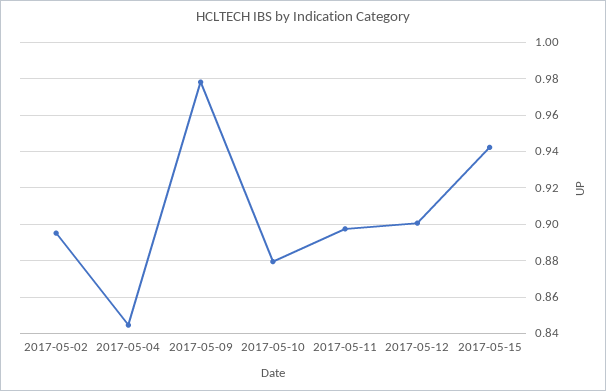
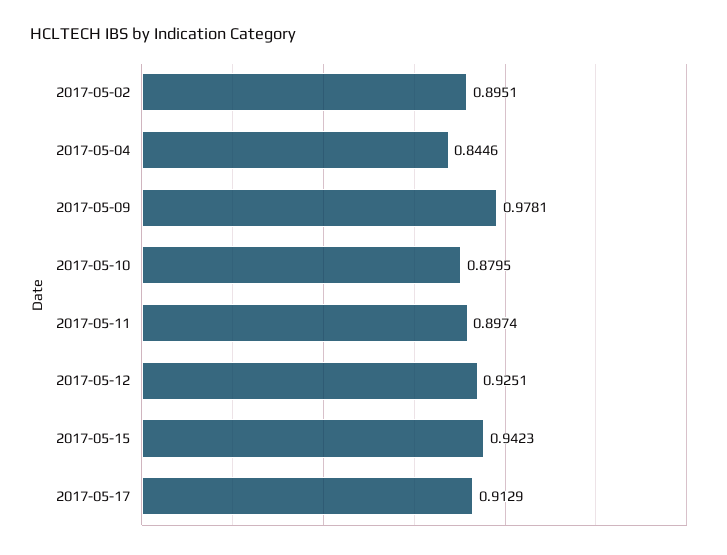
2017-05-12: 0.9 -> 0.9251
2017-05-17: none -> 0.9129

